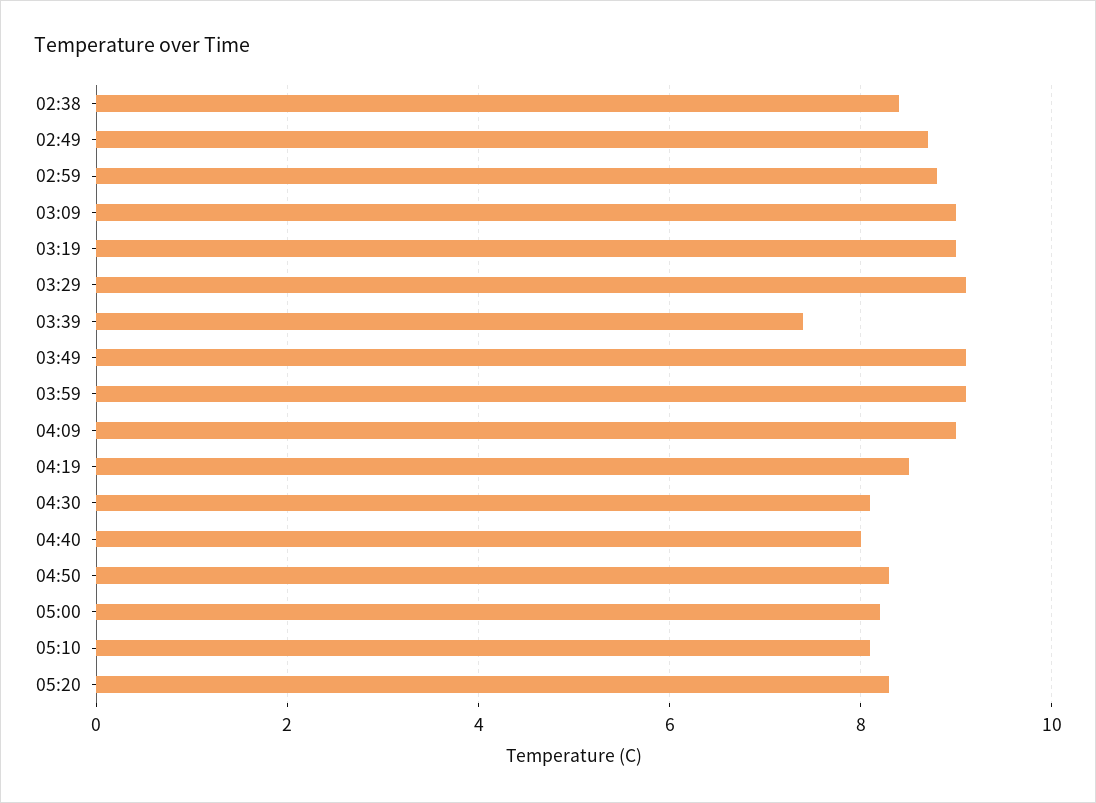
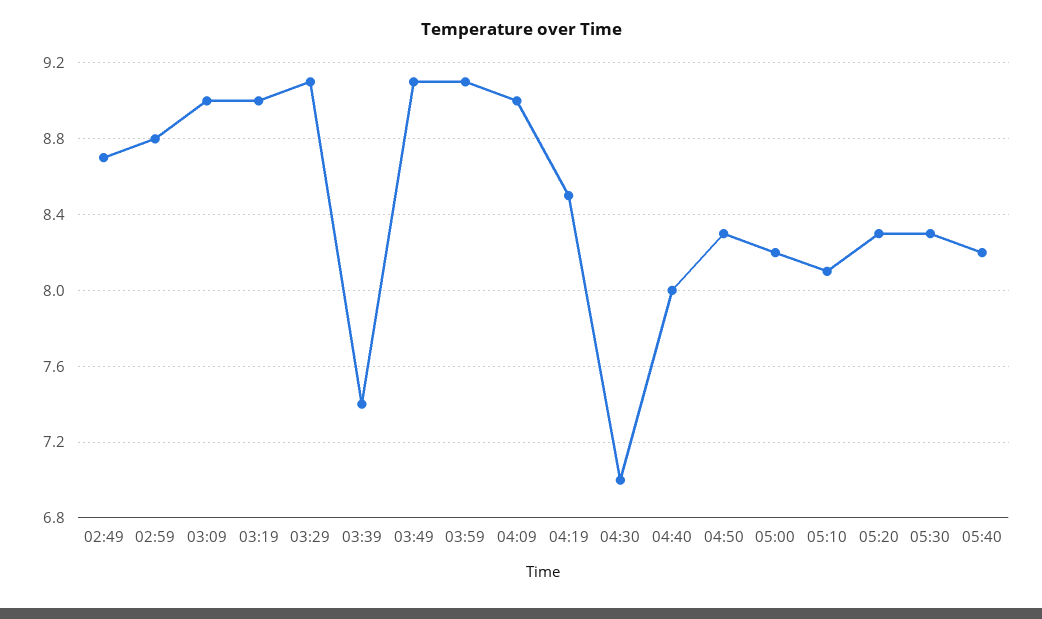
02:38: 8.5 -> none
04:30: 8 -> 7
05:30: none -> 8.3
05:40: none -> 8.2

